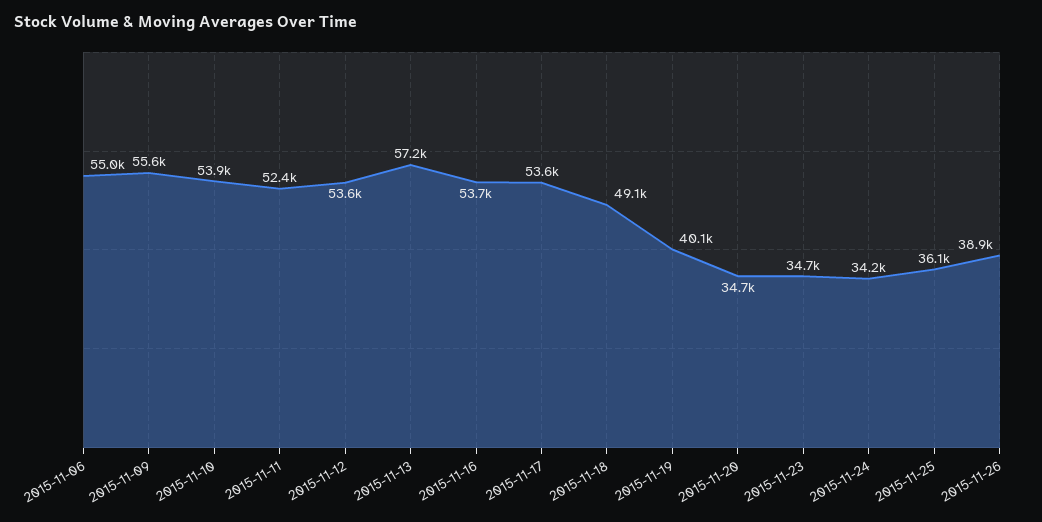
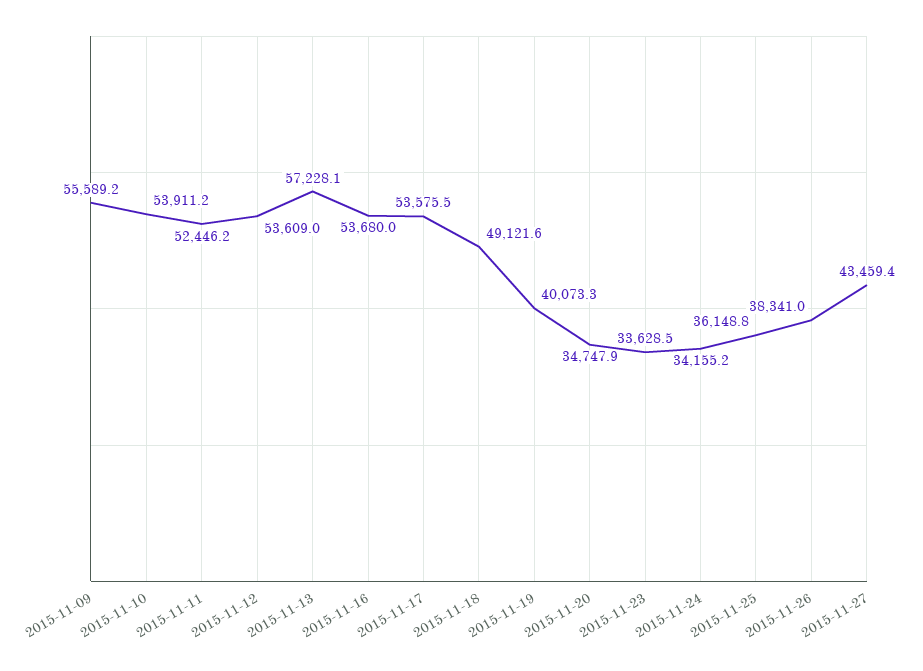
2015-11-06: 55000 -> none
2015-11-23: 34700 -> 33628.5
2015-11-26: 38900 -> 38341
2015-11-27: none -> 43459.4

